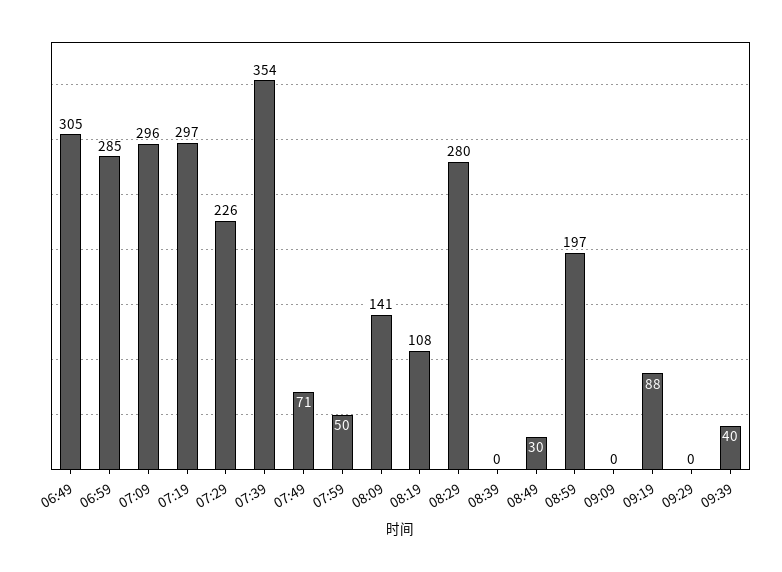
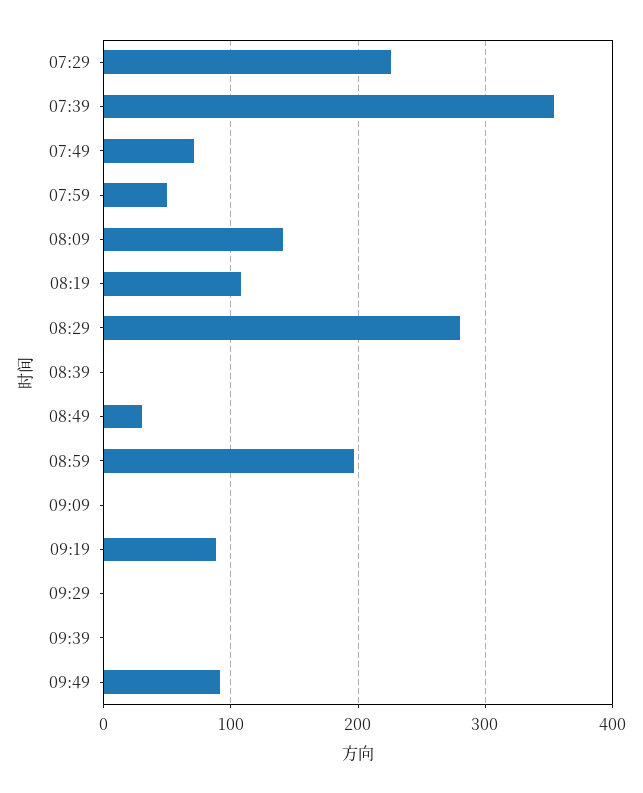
06:49: 305 -> none
06:59: 285 -> none
07:09: 296 -> none
07:19: 297 -> none
09:39: 40 -> 0
09:49: none -> 90

